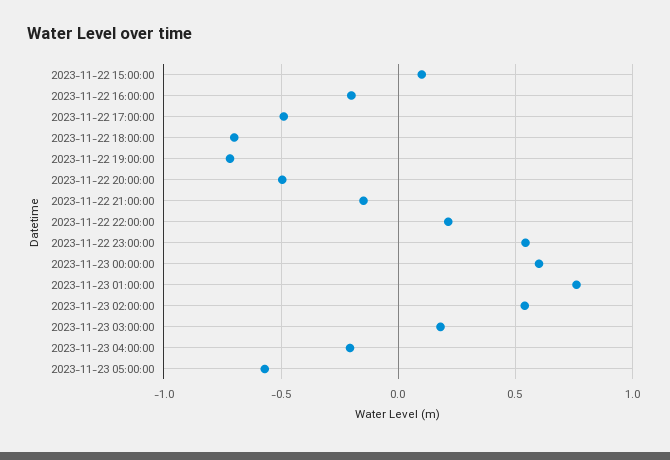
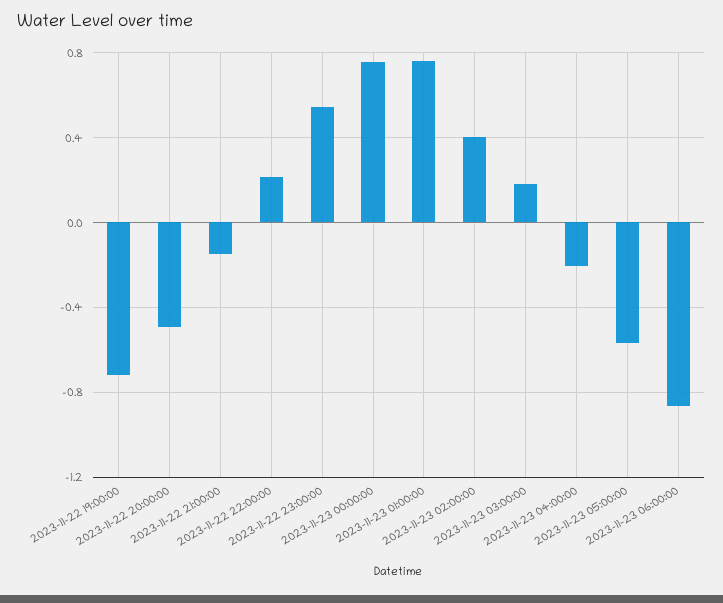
2023-11-22 15:00:00: 0.1 -> none
2023-11-22 16:00:00: -0.2 -> none
2023-11-22 17:00:00: -0.5 -> none
2023-11-22 18:00:00: -0.7 -> none
2023-11-23 00:00:00: 0.6 -> 0.75
2023-11-23 02:00:00: 0.55 -> 0.4
2023-11-23 06:00:00: none -> -0.85

